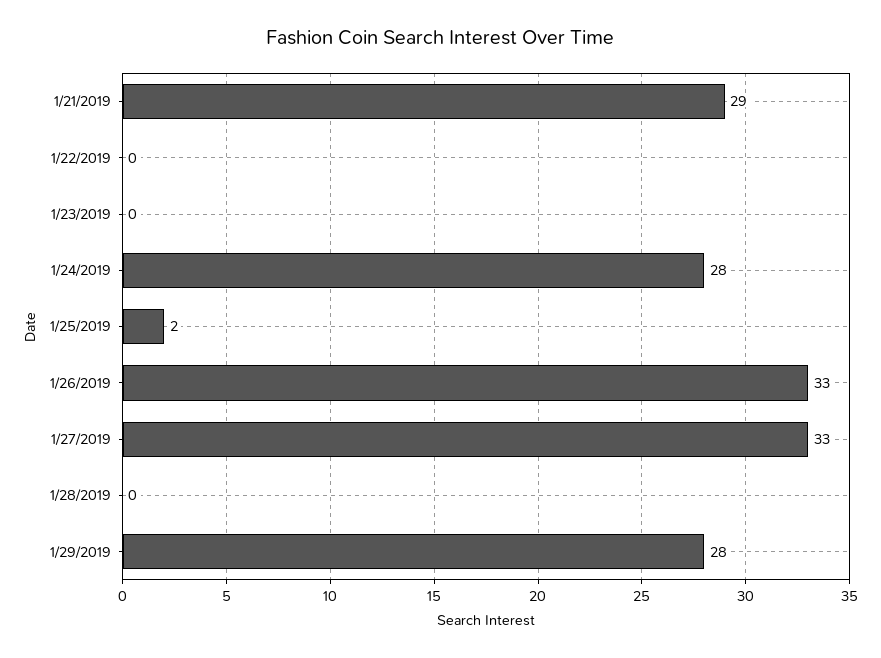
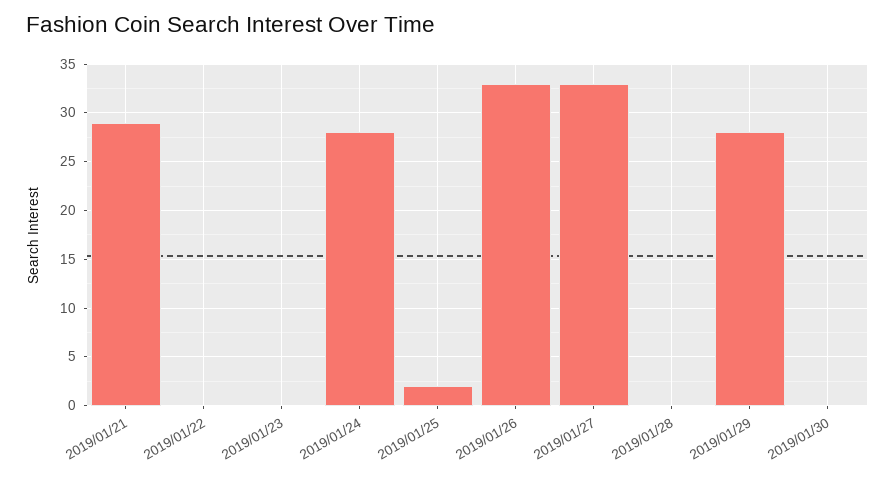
2019/01/30: none -> 0

